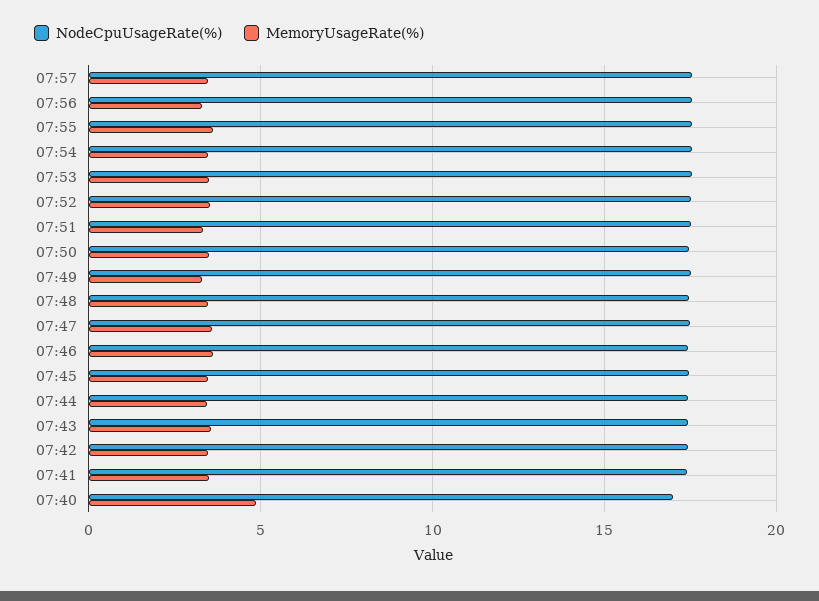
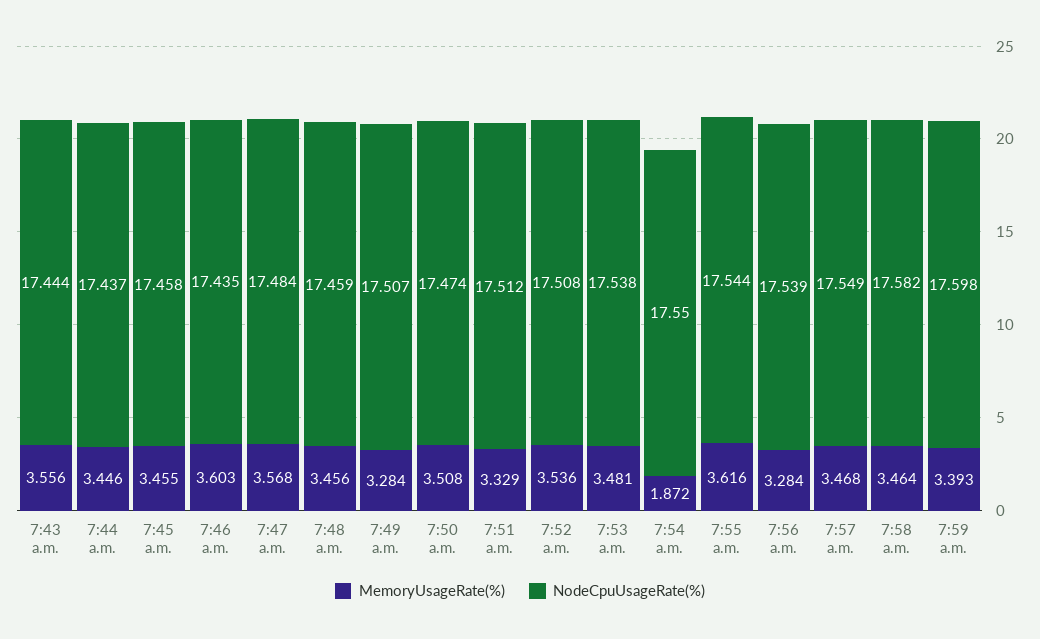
MemoryUsageRate(%), 07:54: 3.5 -> 1.872
NodeCpuUsageRate(%), 07:42: 17.5 -> none
MemoryUsageRate(%), 07:42: 3.5 -> none
NodeCpuUsageRate(%), 07:41: 17.5 -> none
MemoryUsageRate(%), 07:41: 3.5 -> none
NodeCpuUsageRate(%), 07:40: 17 -> none
MemoryUsageRate(%), 07:40: 5 -> none
MemoryUsageRate(%), 7:58 a.m.: none -> 3.464
NodeCpuUsageRate(%), 7:58 a.m.: none -> 17.582
MemoryUsageRate(%), 7:59 a.m.: none -> 3.393
NodeCpuUsageRate(%), 7:59 a.m.: none -> 17.598

